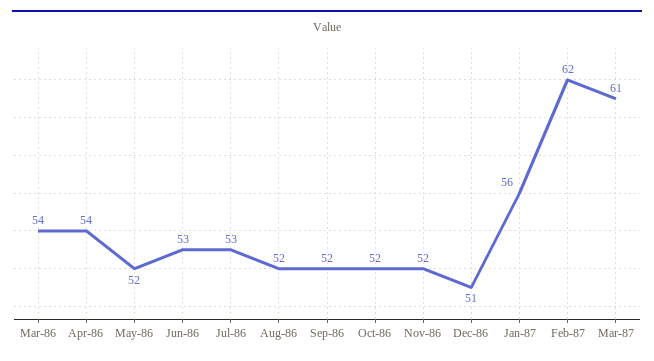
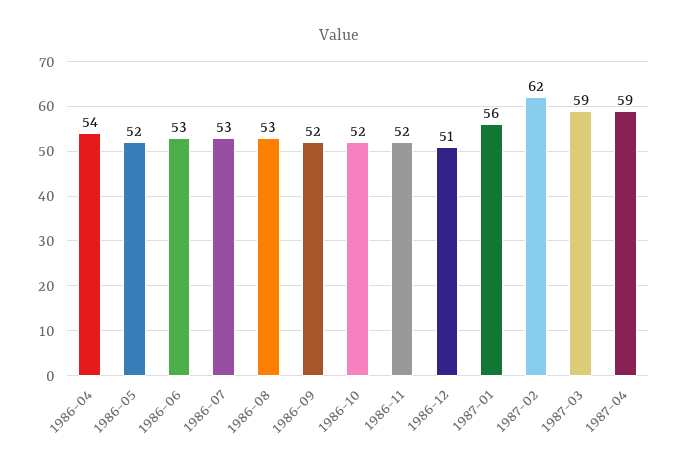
Mar-86: 54 -> none
Aug-86: 52 -> 53
Mar-87: 61 -> 59
1987-04: none -> 59

